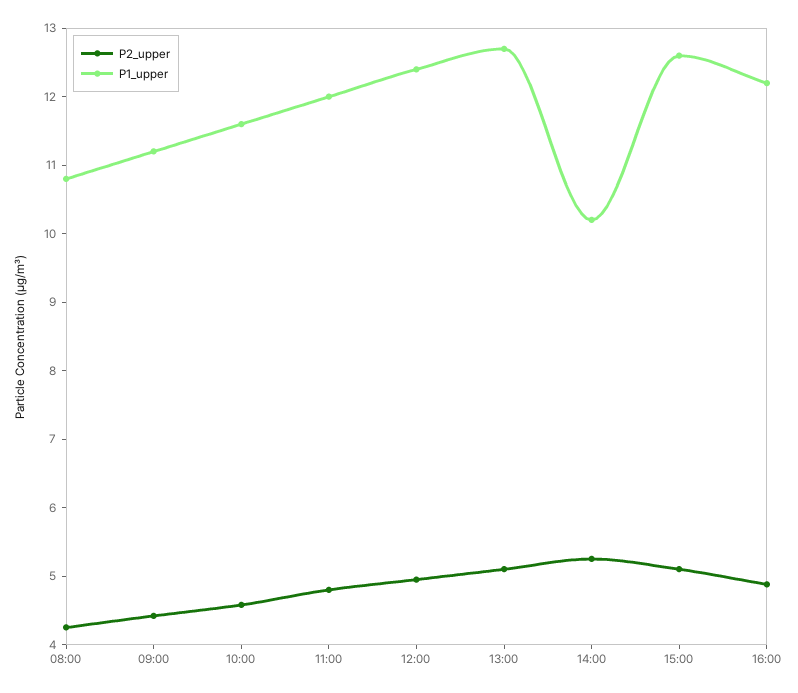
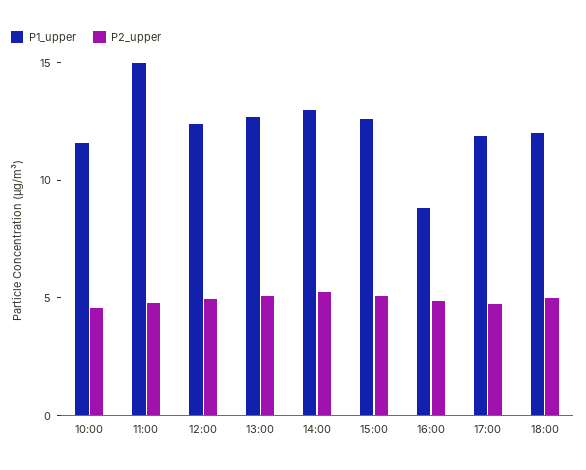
P2_upper, 08:00: 4.2 -> none
P1_upper, 08:00: 10.8 -> none
P2_upper, 09:00: 4.4 -> none
P1_upper, 09:00: 11.2 -> none
P1_upper, 11:00: 12 -> 15
P1_upper, 14:00: 10.2 -> 13
P1_upper, 16:00: 12.2 -> 9
P1_upper, 17:00: none -> 12
P2_upper, 17:00: none -> 5
P1_upper, 18:00: none -> 12
P2_upper, 18:00: none -> 5

